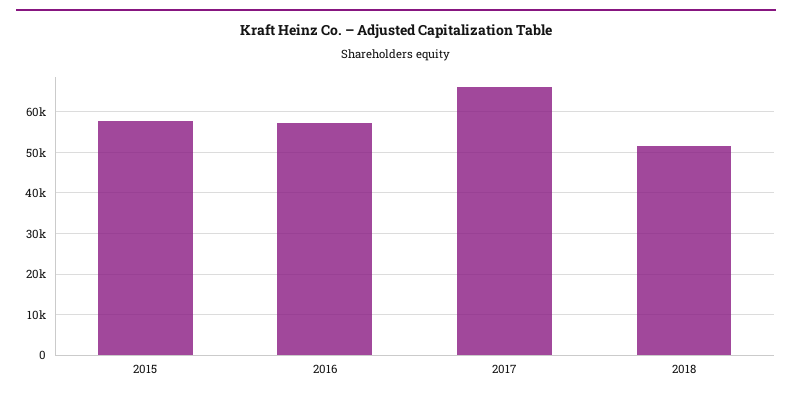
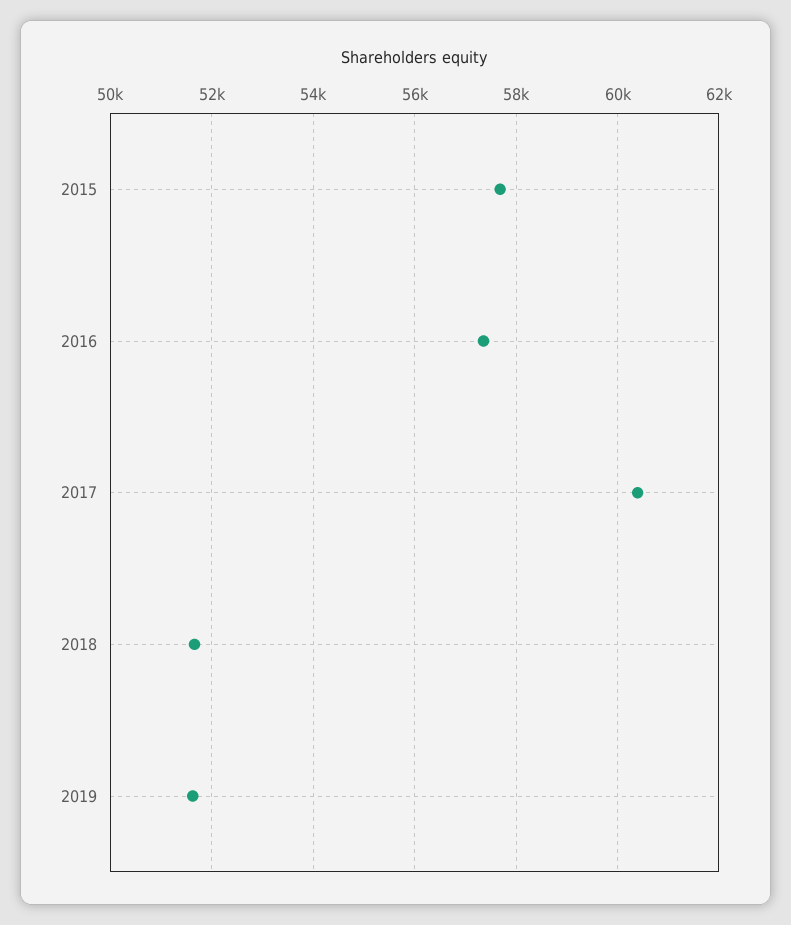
2017: 66000 -> 60400
2019: none -> 51600

